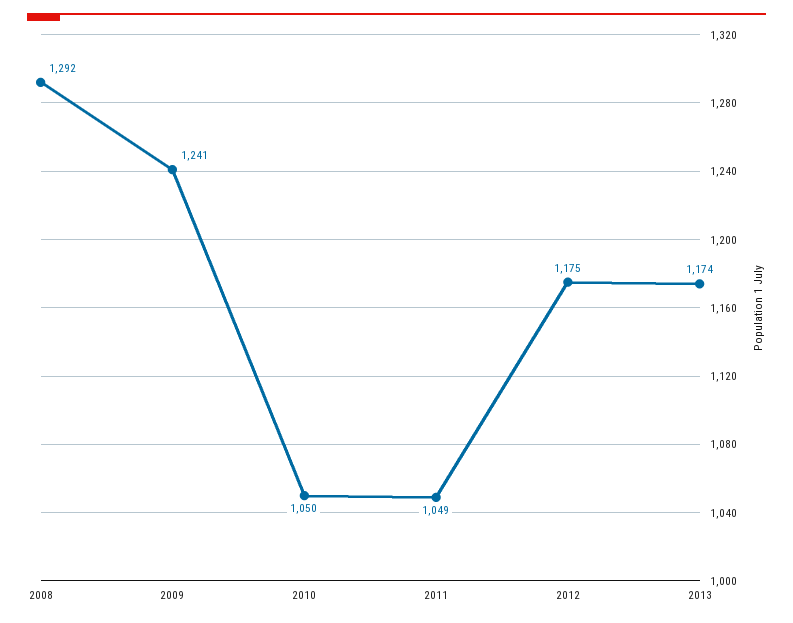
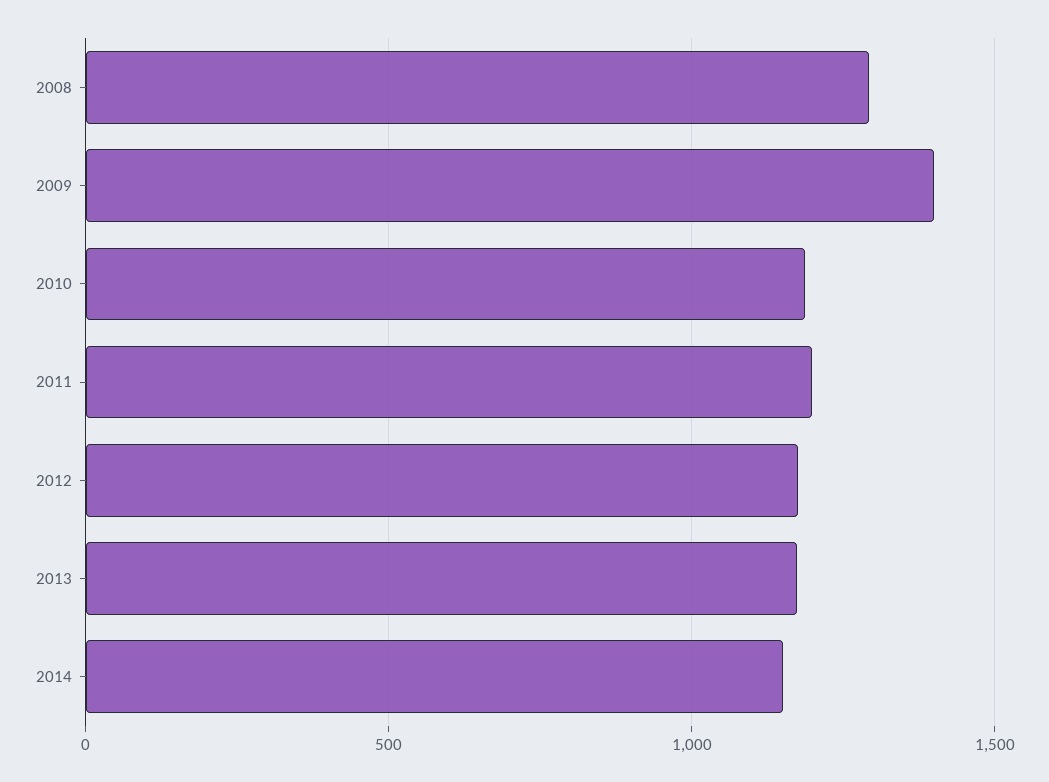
2009: 1241 -> 1400
2010: 1050 -> 1200
2011: 1049 -> 1200
2014: none -> 1150

